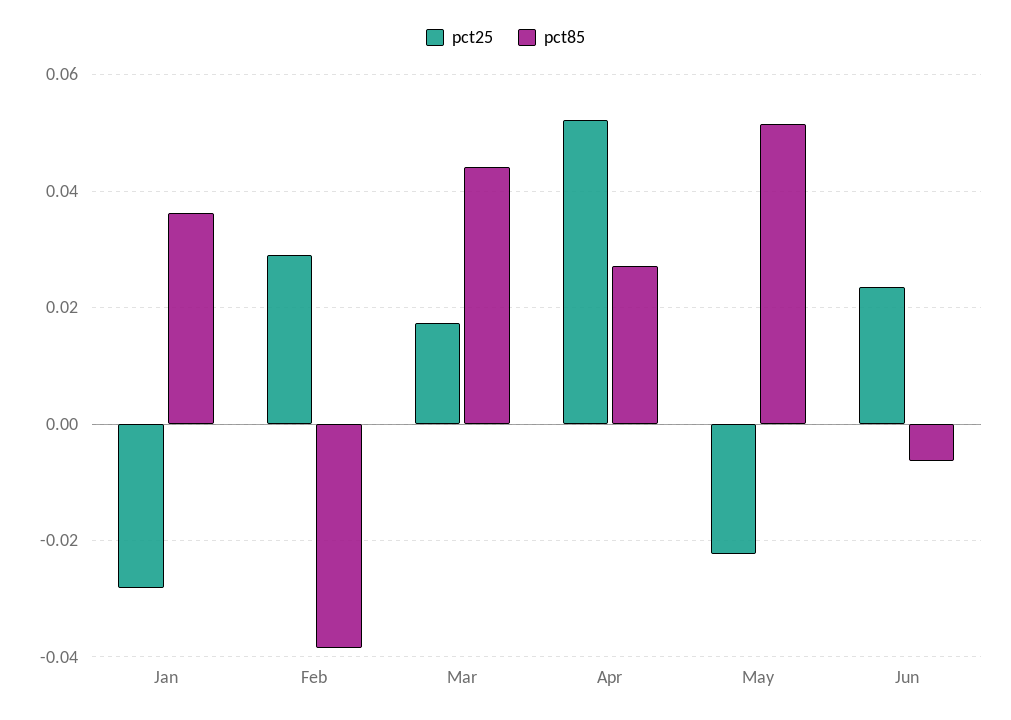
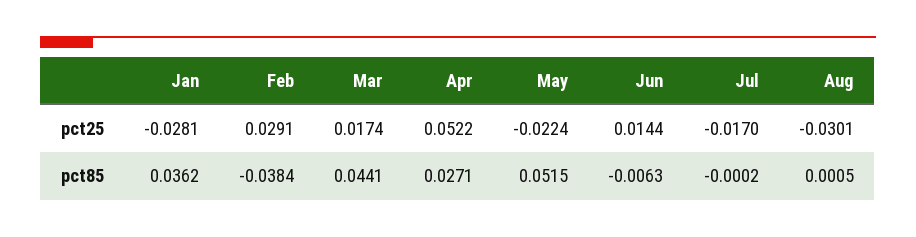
pct25, Jun: 0.024 -> 0.0144
pct25, Jul: none -> -0.017
pct25, Aug: none -> -0.0301
pct85, Jul: none -> -0.0002
pct85, Aug: none -> 0.0005

